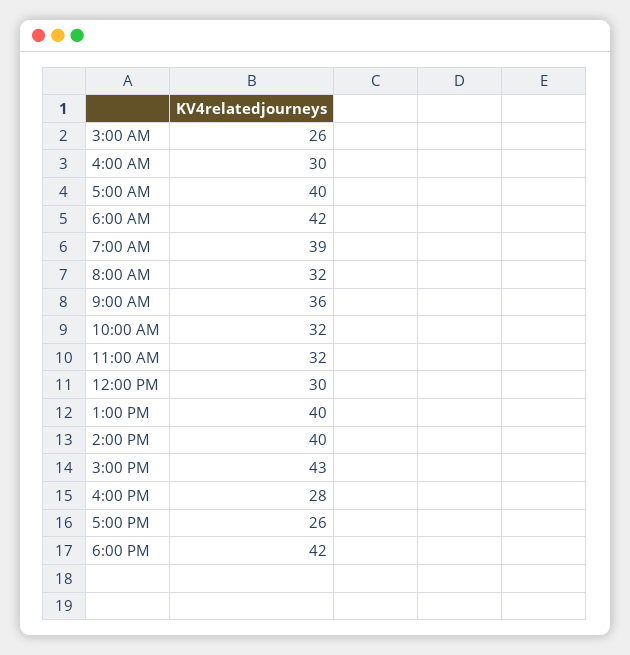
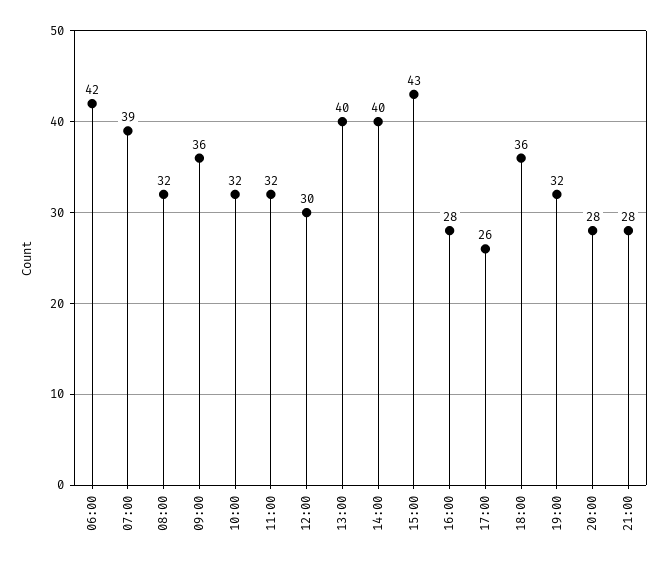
3:00 AM: 26 -> none
4:00 AM: 30 -> none
5:00 AM: 40 -> none
6:00 PM: 42 -> 36
19:00: none -> 32
20:00: none -> 28
21:00: none -> 28

